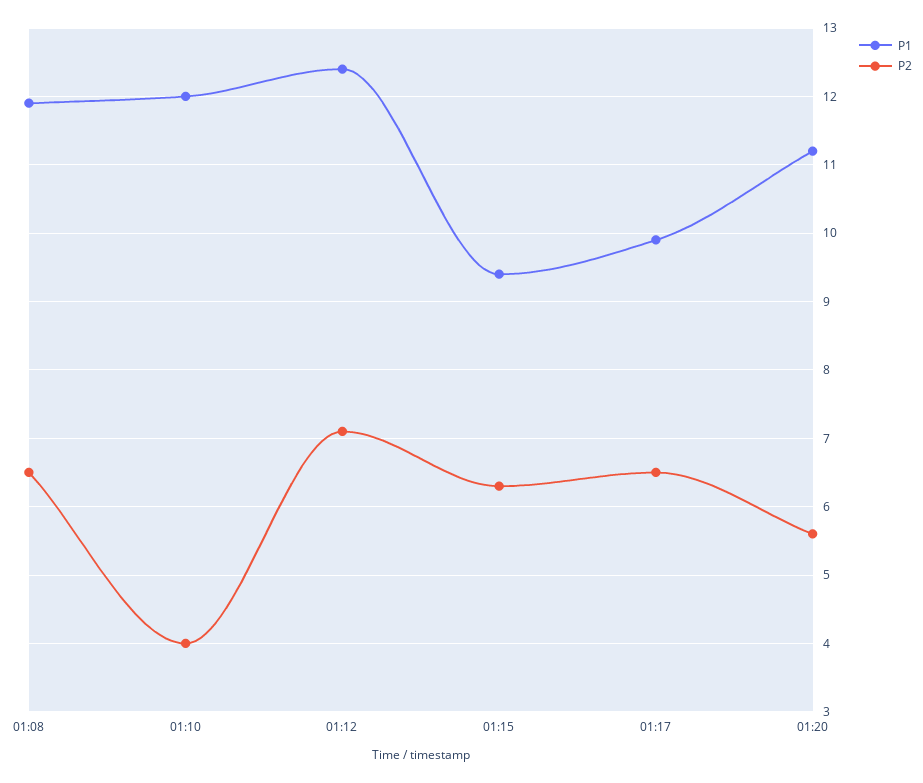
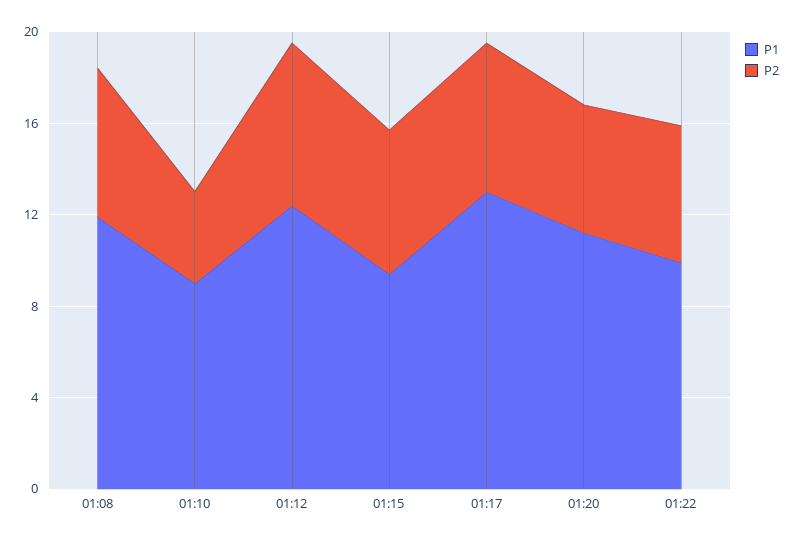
P1, 01:10: 12 -> 9
P1, 01:17: 9.9 -> 13
P1, 01:22: none -> 10
P2, 01:22: none -> 6

